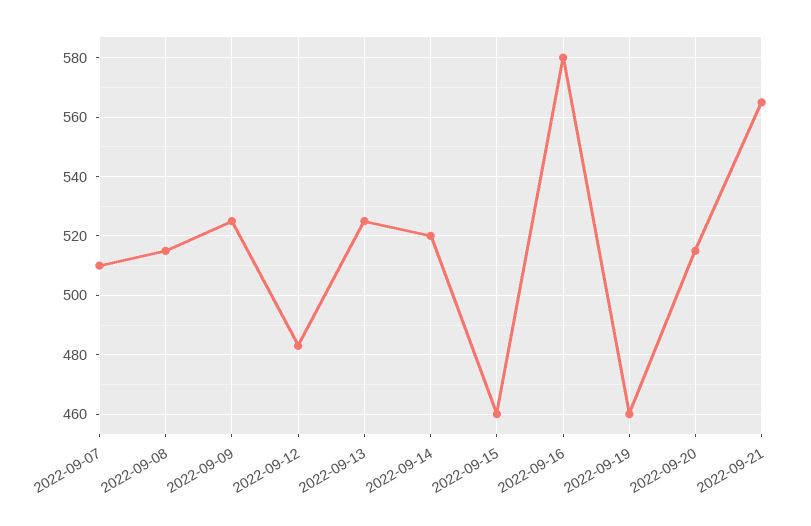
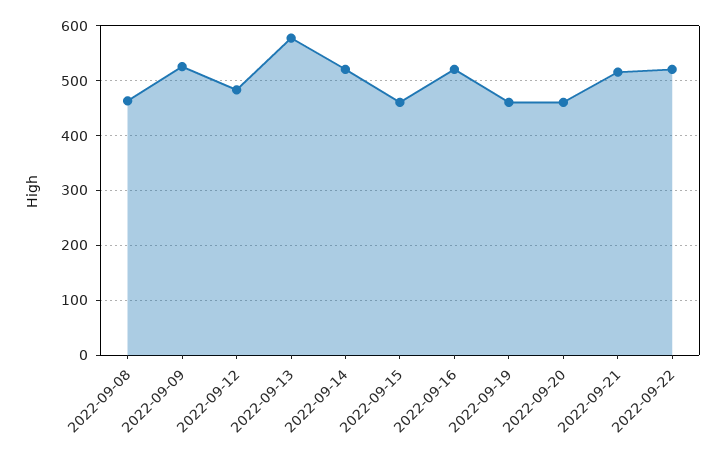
2022-09-07: 510 -> none
2022-09-08: 515 -> 460
2022-09-13: 525 -> 580
2022-09-16: 580 -> 520
2022-09-20: 515 -> 460
2022-09-21: 565 -> 520
2022-09-22: none -> 520

